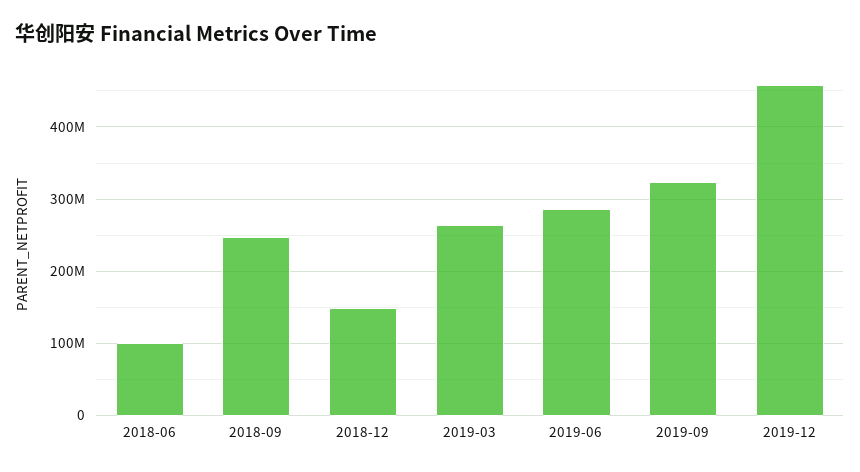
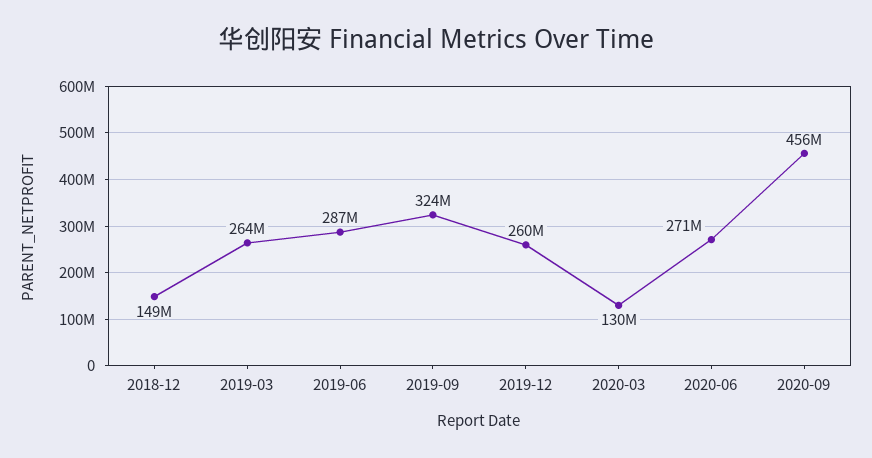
2018-06: 100000000 -> none
2018-09: 250000000 -> none
2019-12: 460000000 -> 260000000
2020-03: none -> 130000000
2020-06: none -> 271000000
2020-09: none -> 456000000

